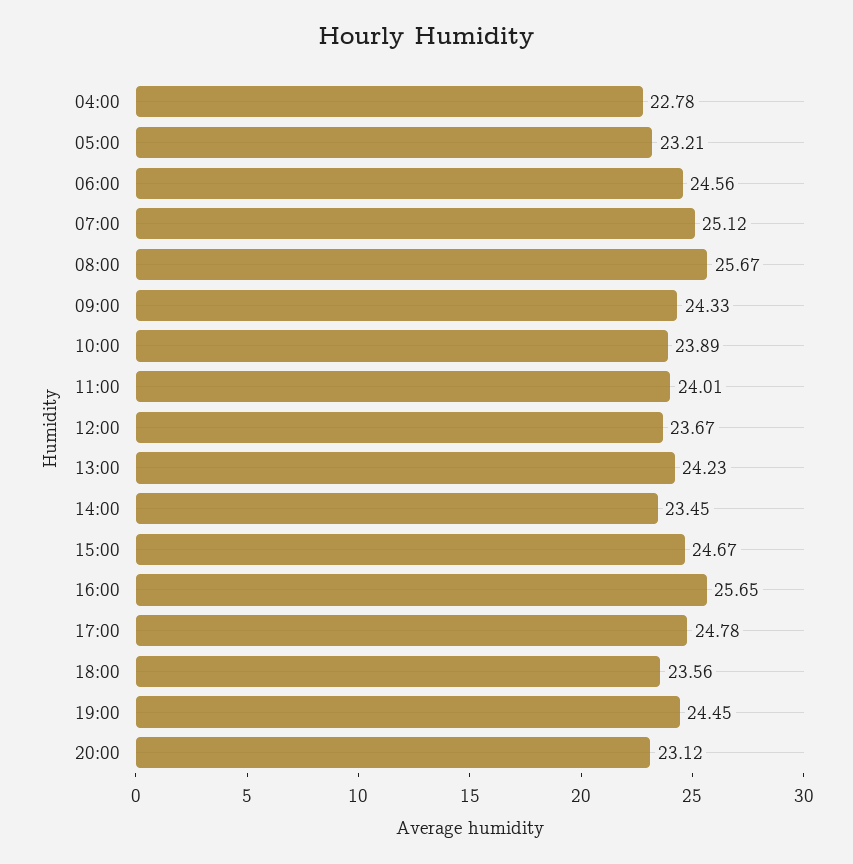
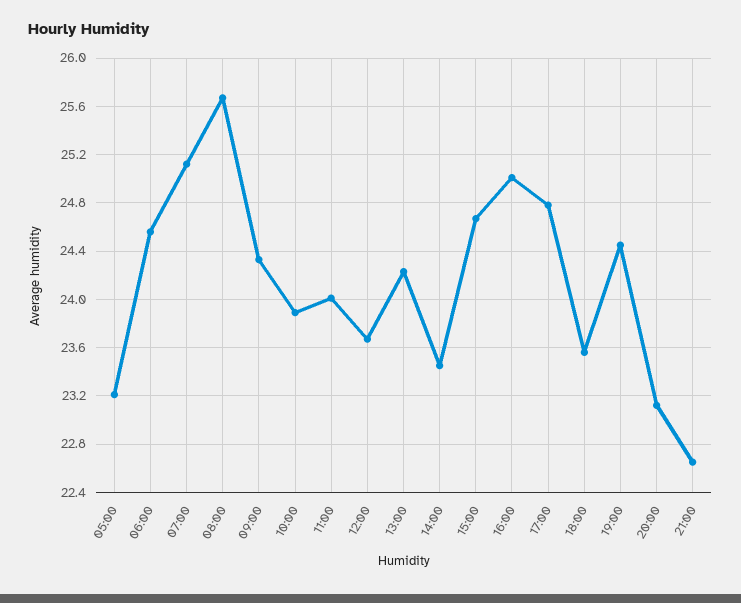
04:00: 22.78 -> none
16:00: 25.65 -> 25
21:00: none -> 22.65

